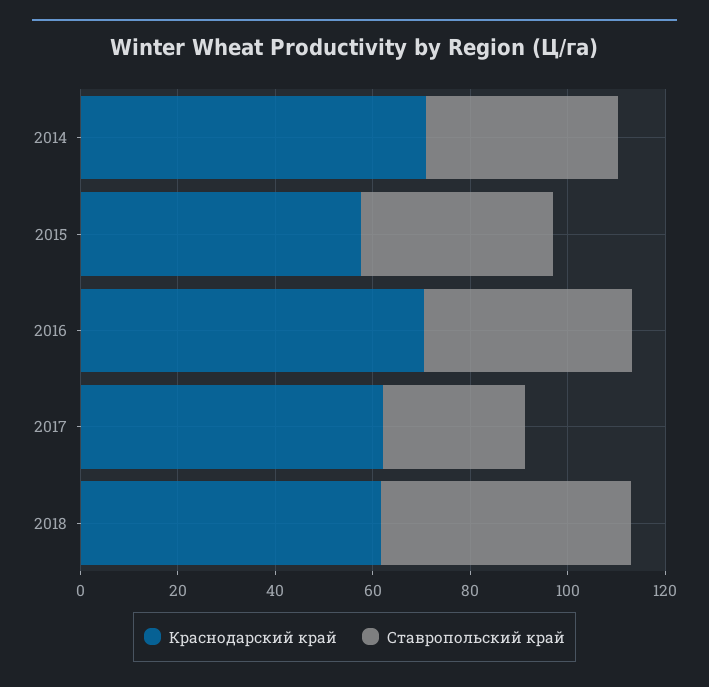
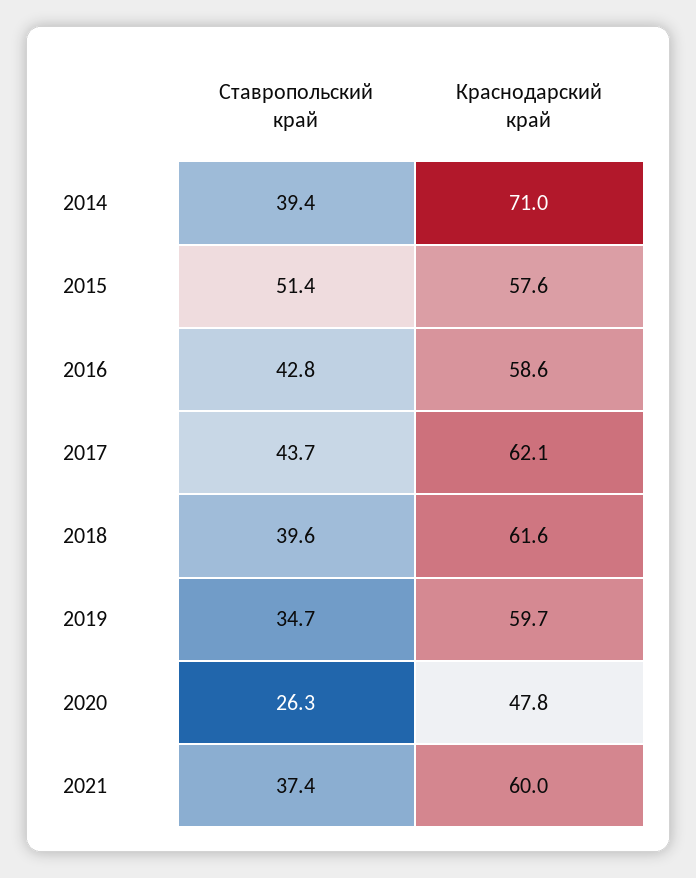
Ставропольский край, 2015: 40 -> 51.4
Краснодарский край, 2016: 70 -> 58.6
Ставропольский край, 2017: 30 -> 43.7
Ставропольский край, 2018: 50 -> 39.6
Ставропольский край, 2019: none -> 34.7
Краснодарский край, 2019: none -> 59.7
Ставропольский край, 2020: none -> 26.3
Краснодарский край, 2020: none -> 47.8
Ставропольский край, 2021: none -> 37.4
Краснодарский край, 2021: none -> 60

